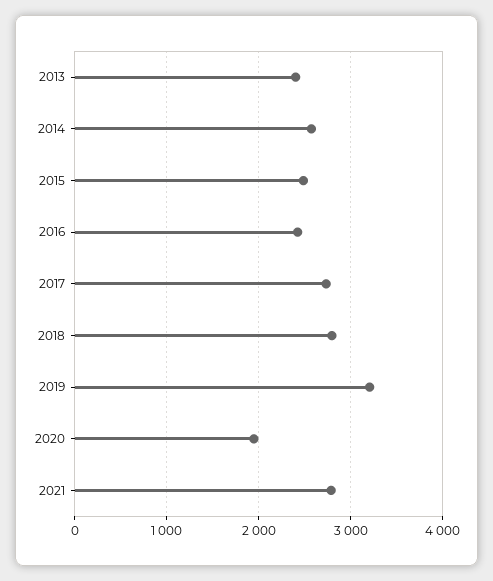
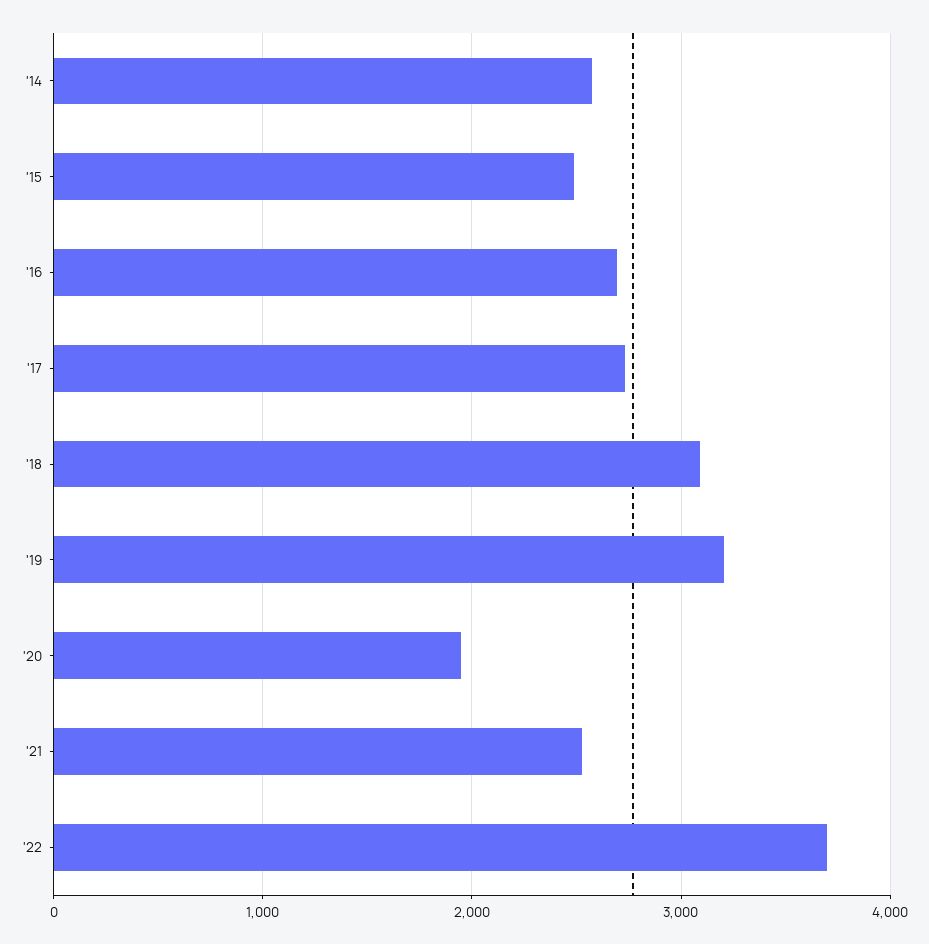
2013: 2400 -> none
2016: 2400 -> 2700
2018: 2800 -> 3100
2021: 2800 -> 2500
'22: none -> 3700

